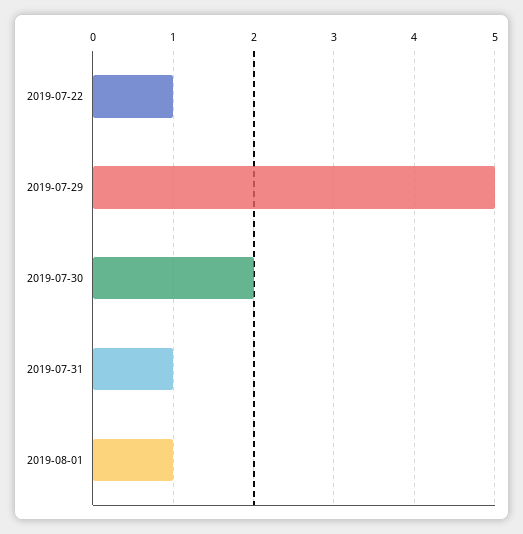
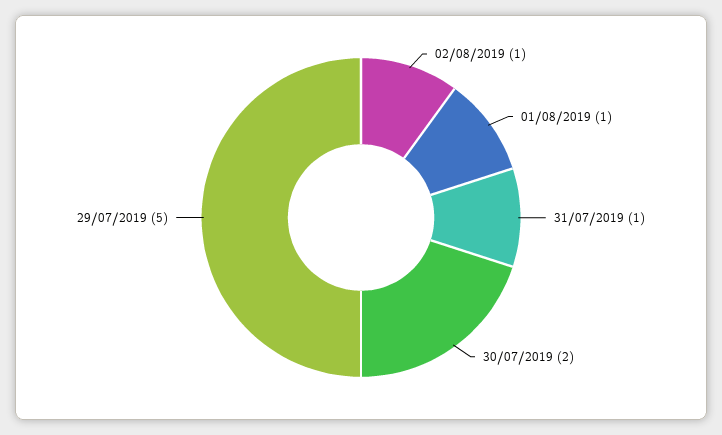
2019-07-22: 1 -> none
02/08/2019: none -> 1

